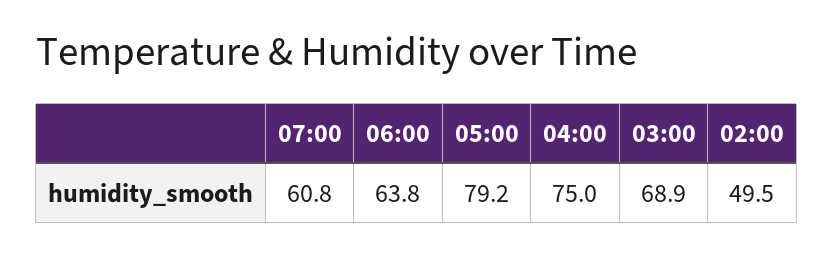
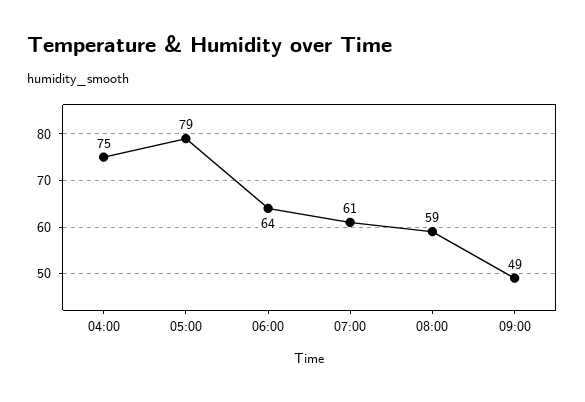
03:00: 68.9 -> none
02:00: 49.5 -> none
08:00: none -> 59
09:00: none -> 49

